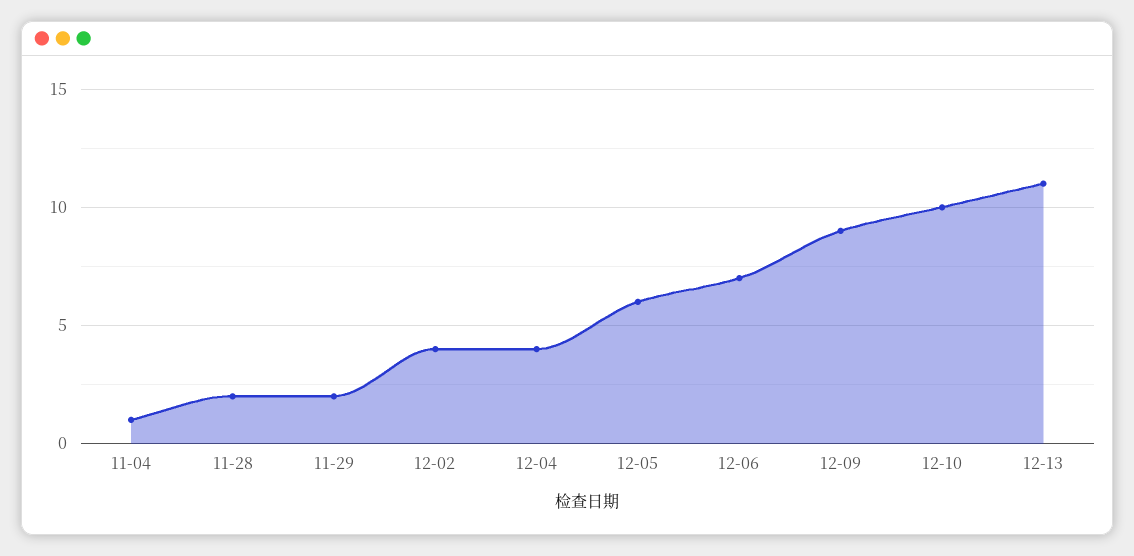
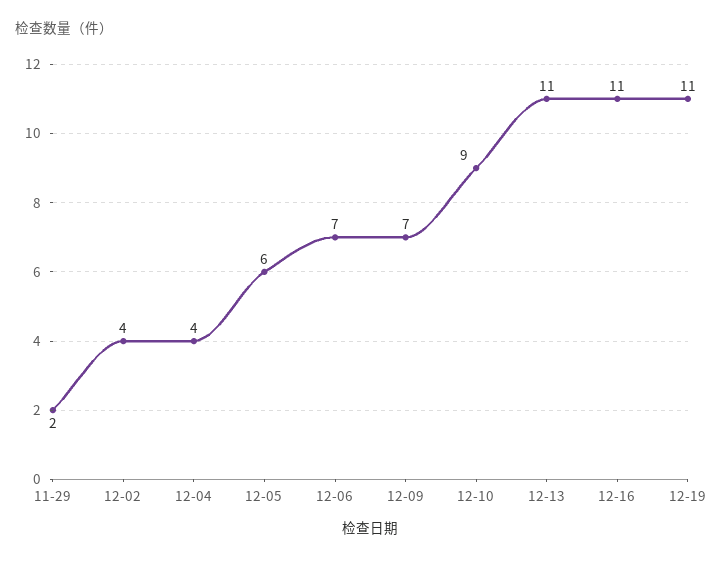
11-04: 1 -> none
11-28: 2 -> none
12-09: 9 -> 7
12-10: 10 -> 9
12-16: none -> 11
12-19: none -> 11

